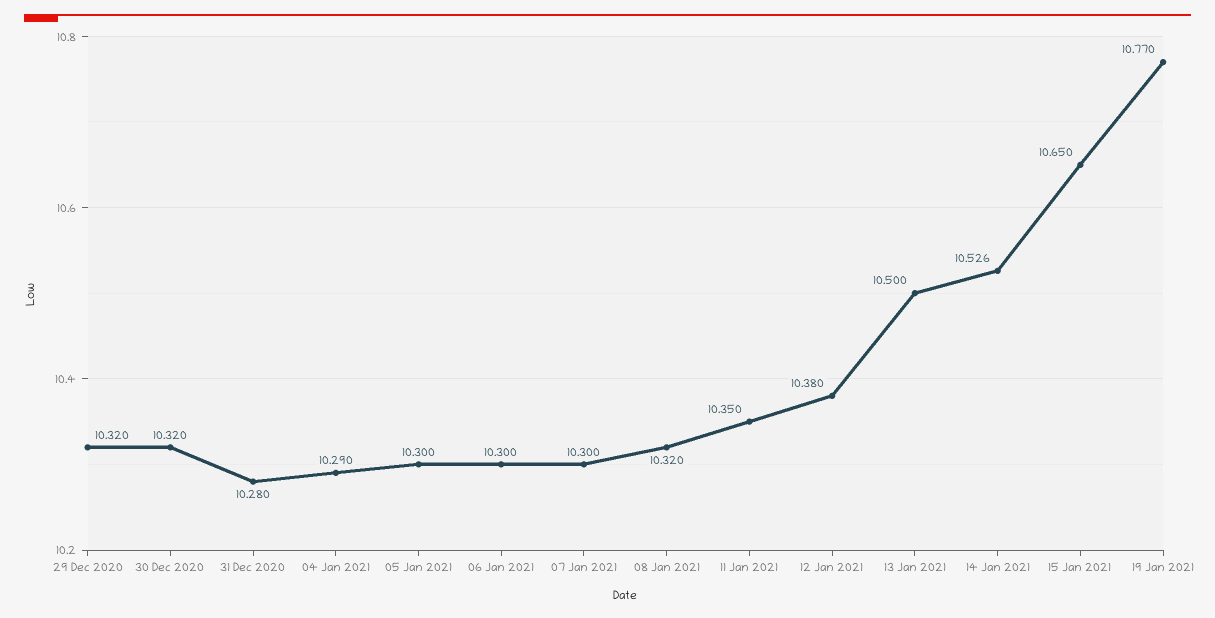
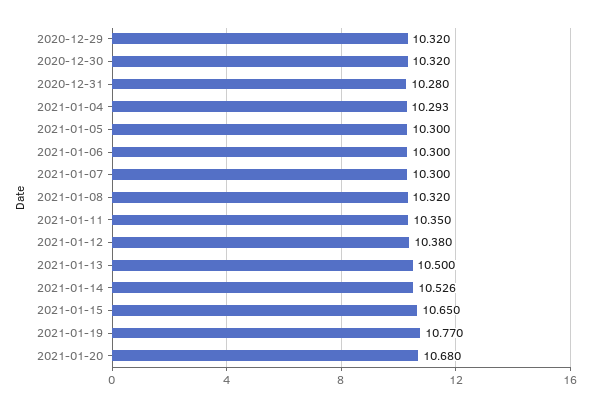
04 Jan 2021: 10.29 -> 10.293
2021-01-20: none -> 10.68

